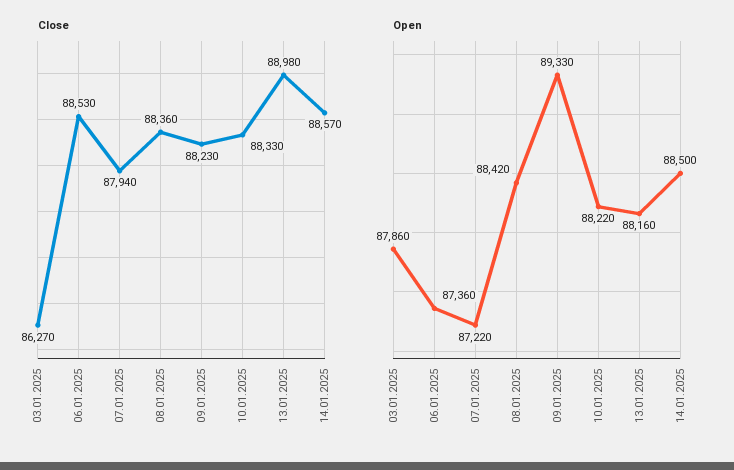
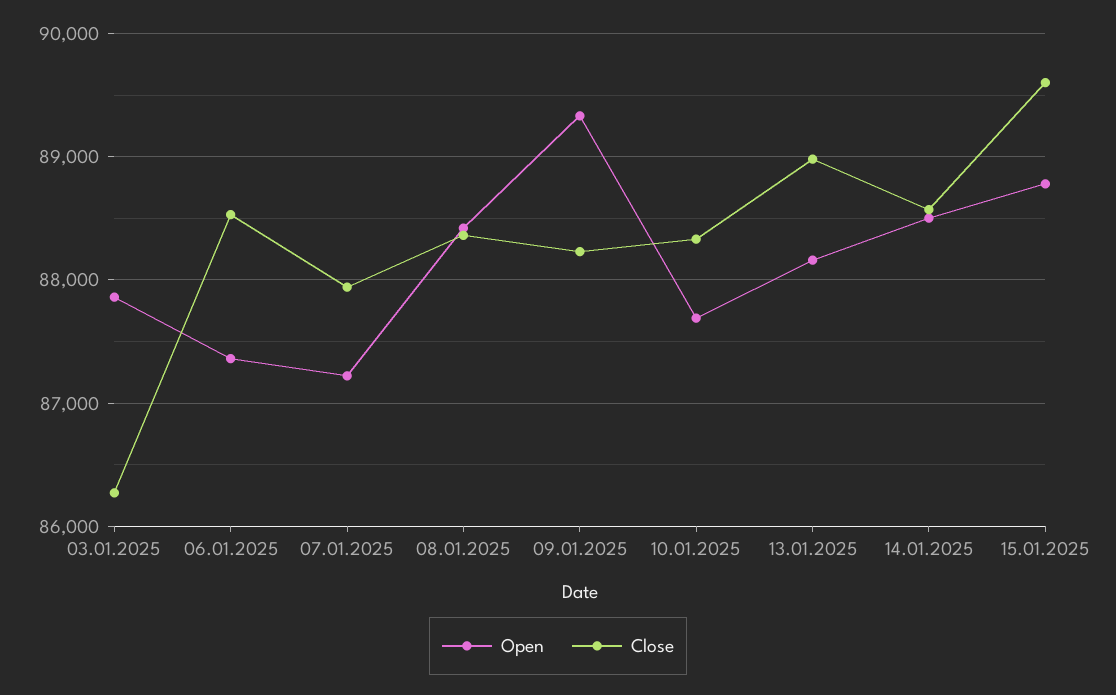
Open, 10.01.2025: 88220 -> 87700
Open, 15.01.2025: none -> 88800
Close, 15.01.2025: none -> 89600

